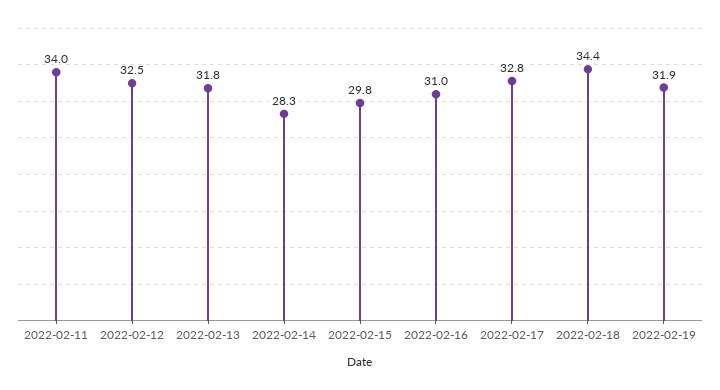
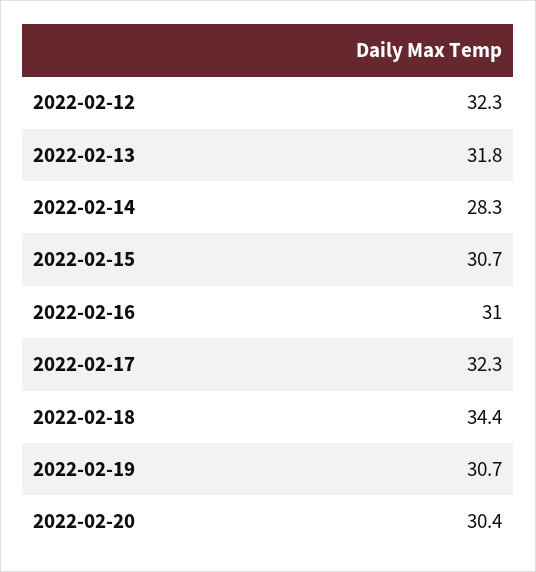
2022-02-11: 34 -> none
2022-02-12: 32.5 -> 32.3
2022-02-15: 29.8 -> 30.7
2022-02-17: 32.8 -> 32.3
2022-02-19: 31.9 -> 30.7
2022-02-20: none -> 30.4

